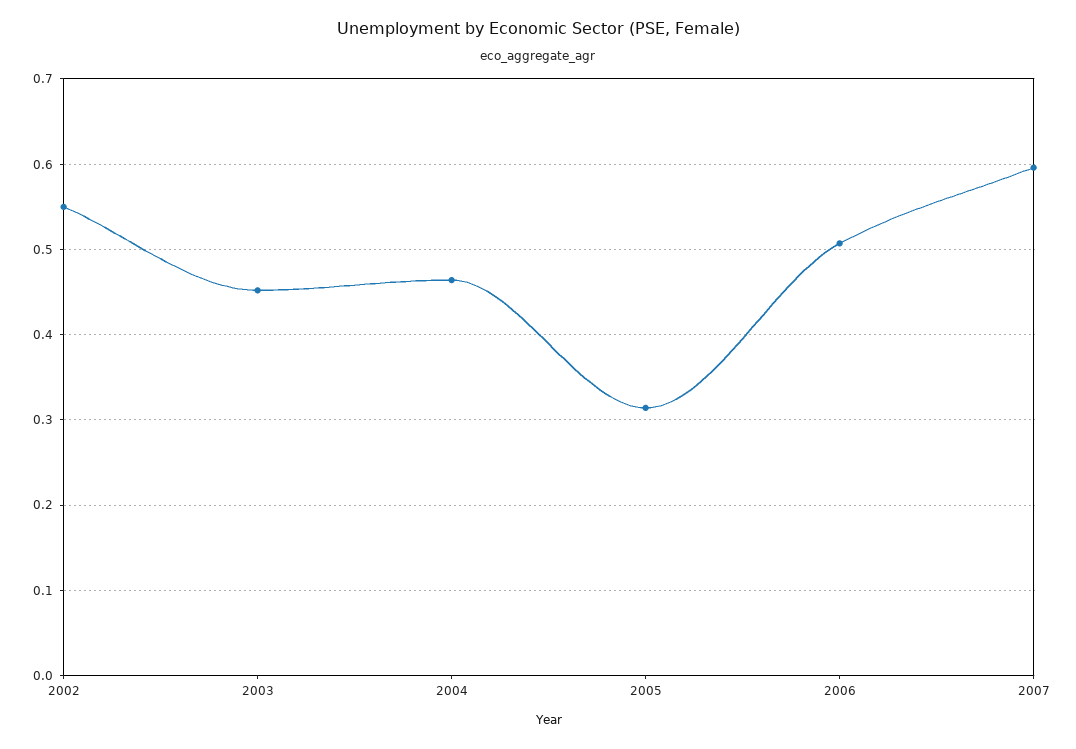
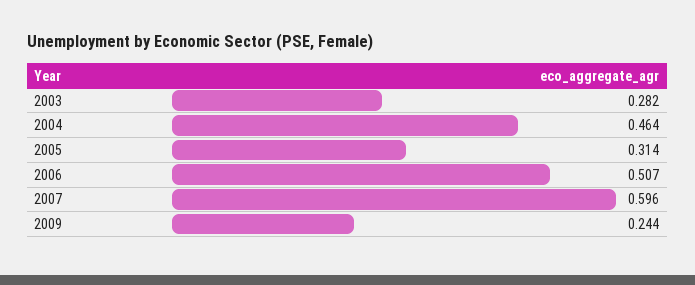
2002: 0.55 -> none
2003: 0.45 -> 0.282
2009: none -> 0.244

